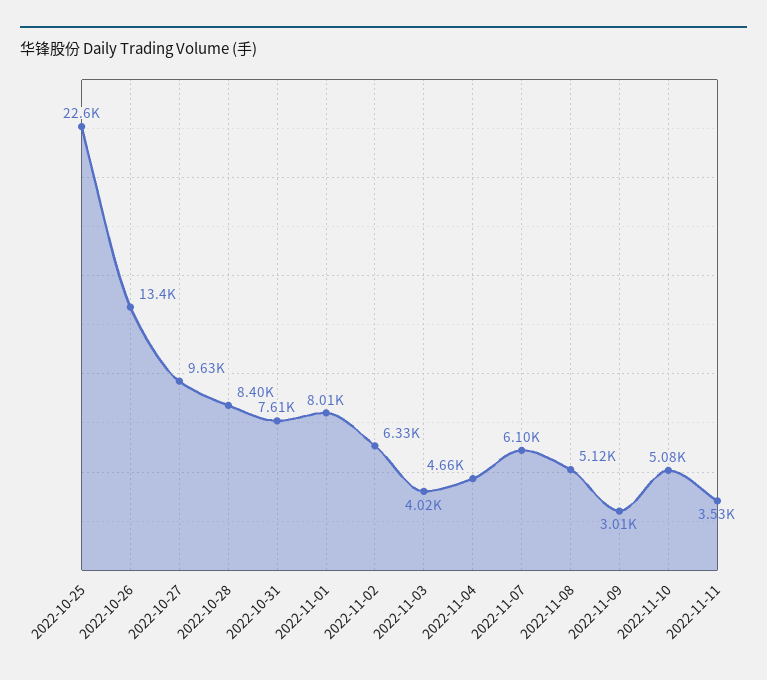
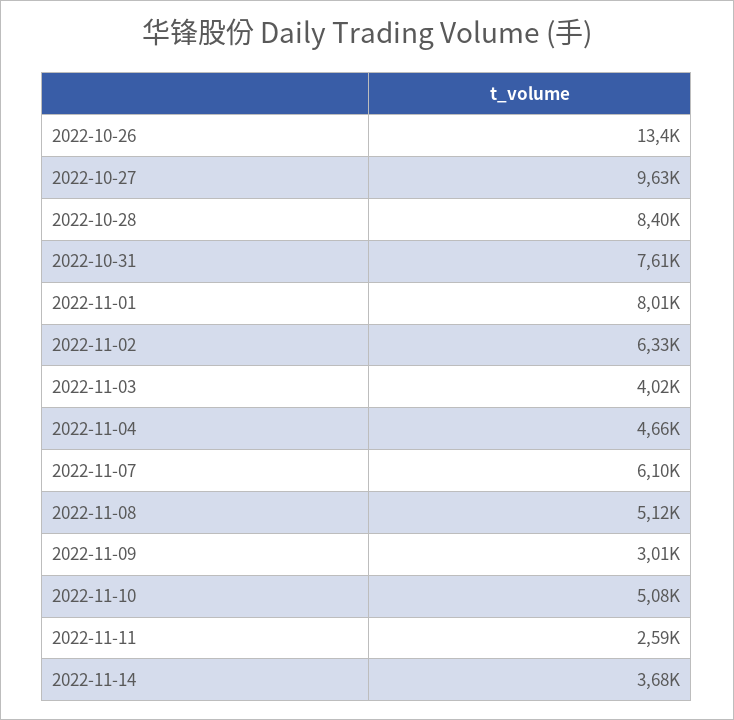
2022-10-25: 22600 -> none
2022-11-11: 3530 -> 2590
2022-11-14: none -> 3680

